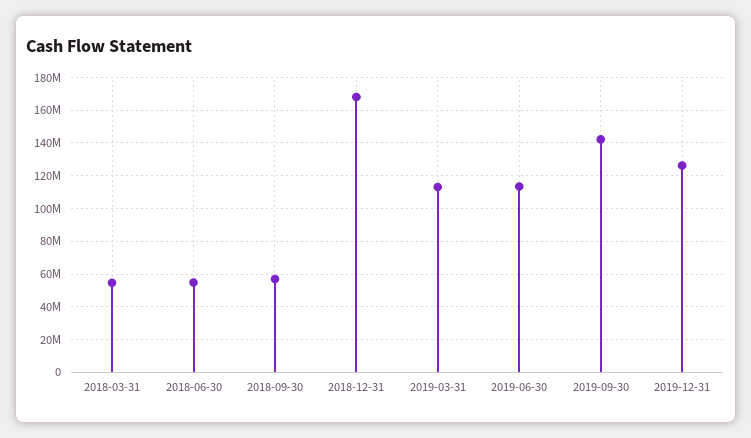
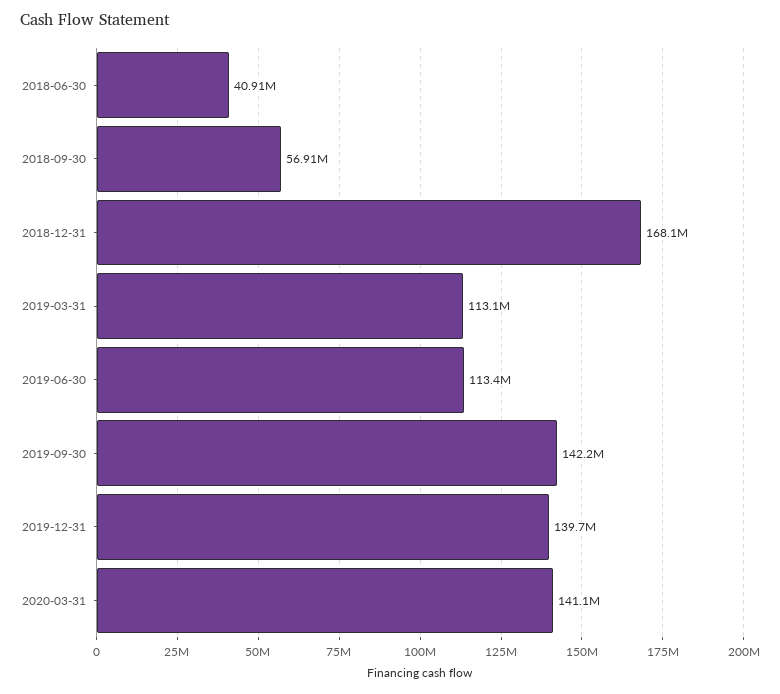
2018-03-31: 55000000 -> none
2018-06-30: 55000000 -> 40910000
2019-12-31: 125000000 -> 139700000
2020-03-31: none -> 141100000

